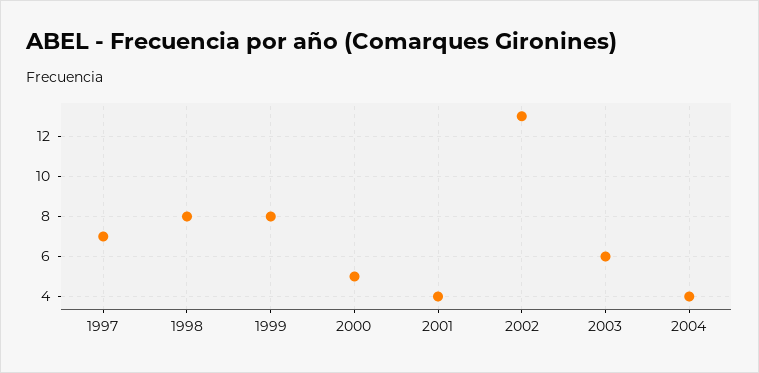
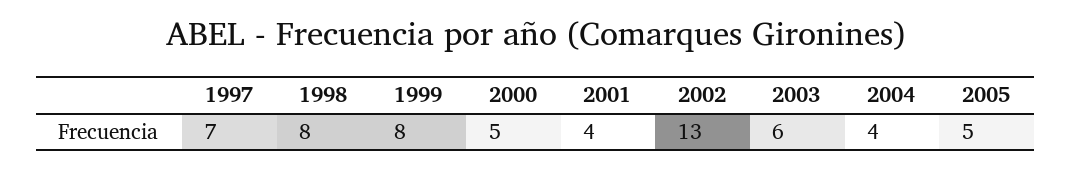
2005: none -> 5

